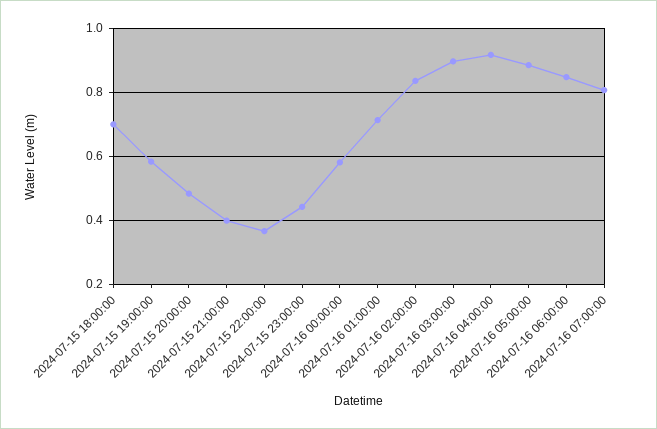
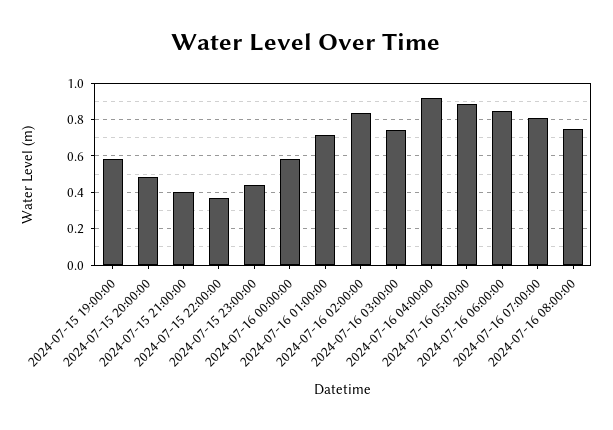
2024-07-15 18:00:00: 0.7 -> none
2024-07-16 03:00:00: 0.9 -> 0.75
2024-07-16 08:00:00: none -> 0.75

